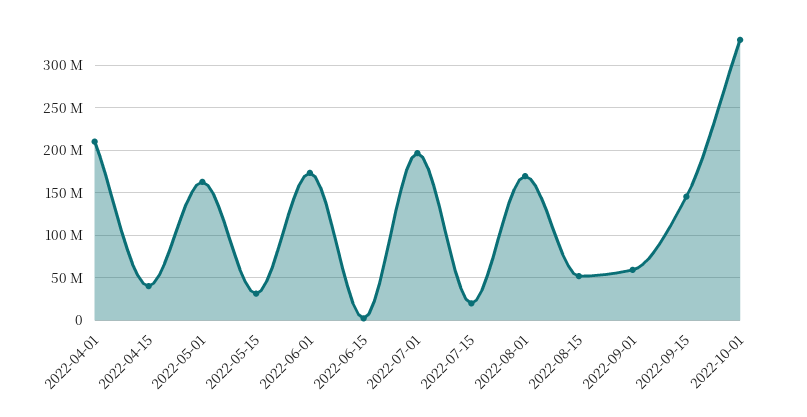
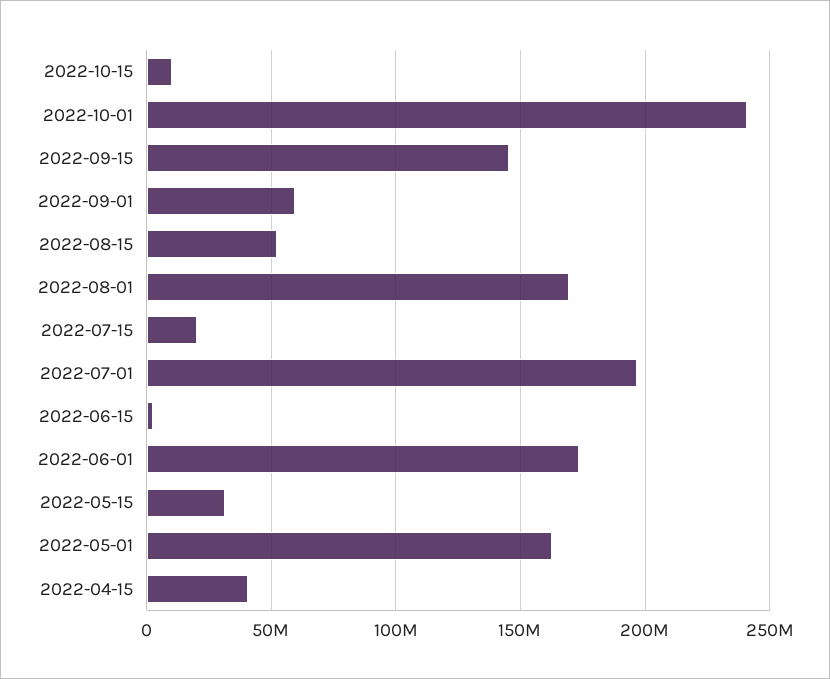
2022-04-01: 210000000 -> none
2022-10-01: 330000000 -> 240000000
2022-10-15: none -> 10000000

